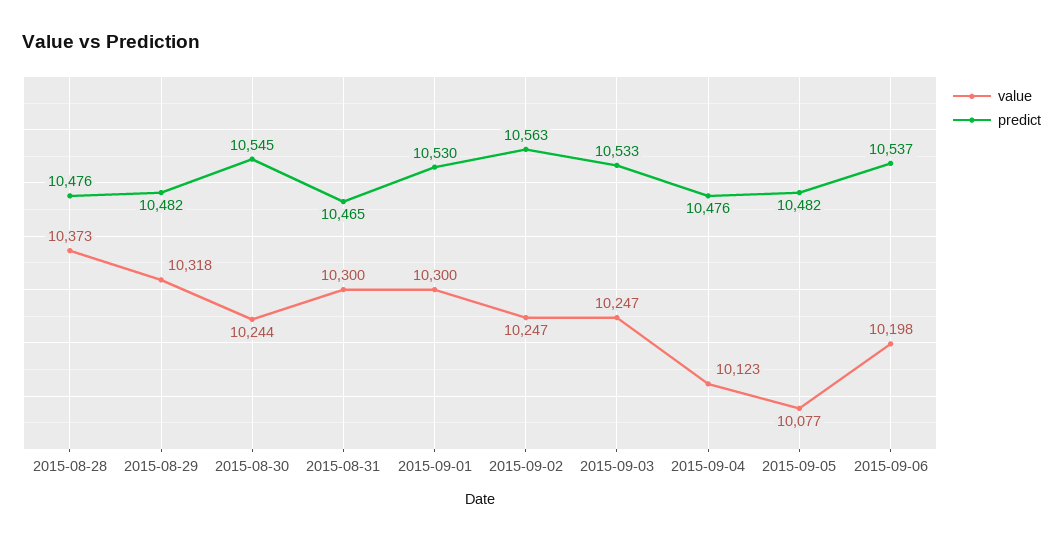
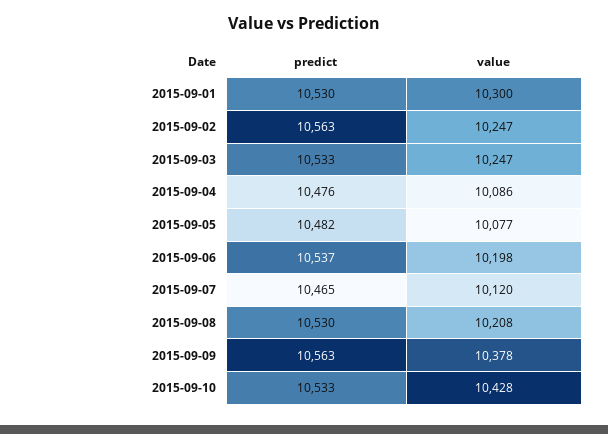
value, 2015-08-28: 10373 -> none
predict, 2015-08-28: 10476 -> none
value, 2015-08-29: 10318 -> none
predict, 2015-08-29: 10482 -> none
value, 2015-08-30: 10244 -> none
predict, 2015-08-30: 10545 -> none
value, 2015-08-31: 10300 -> none
predict, 2015-08-31: 10465 -> none
value, 2015-09-04: 10123 -> 10086
predict, 2015-09-07: none -> 10465
value, 2015-09-07: none -> 10120
predict, 2015-09-08: none -> 10530
value, 2015-09-08: none -> 10208
predict, 2015-09-09: none -> 10563
value, 2015-09-09: none -> 10378
predict, 2015-09-10: none -> 10533
value, 2015-09-10: none -> 10428

